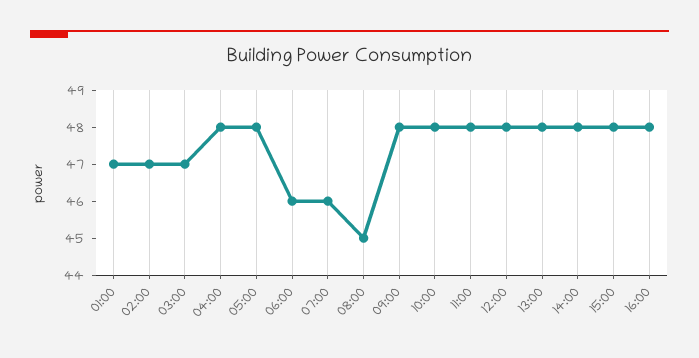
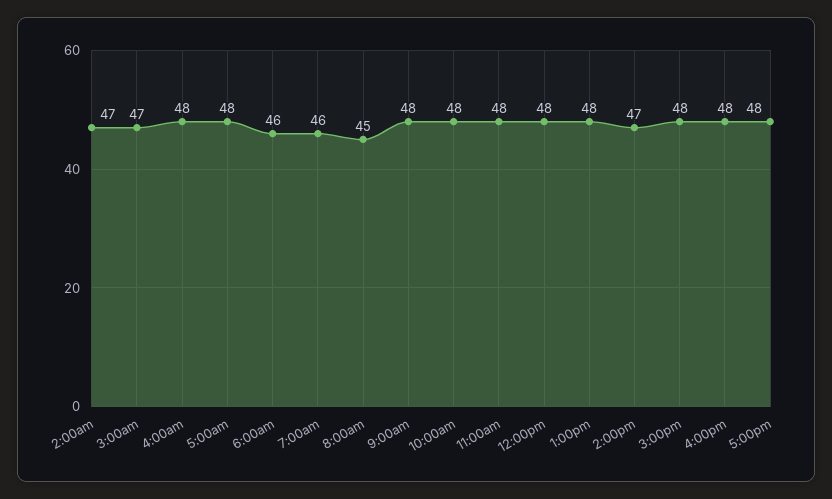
01:00: 47 -> none
14:00: 48 -> 47
5:00pm: none -> 48

